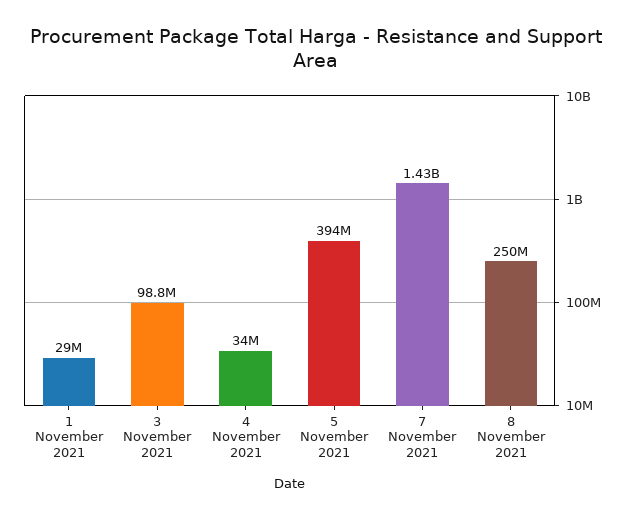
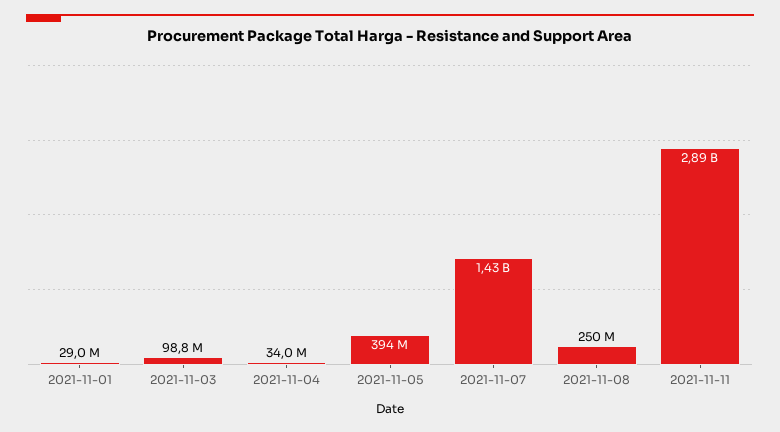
2021-11-11: none -> 2890000000

